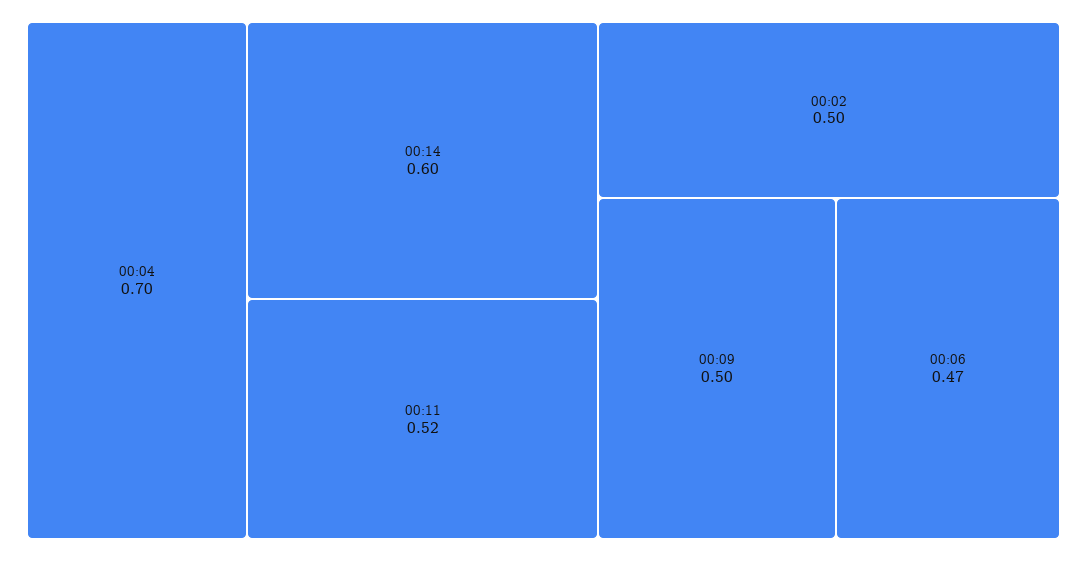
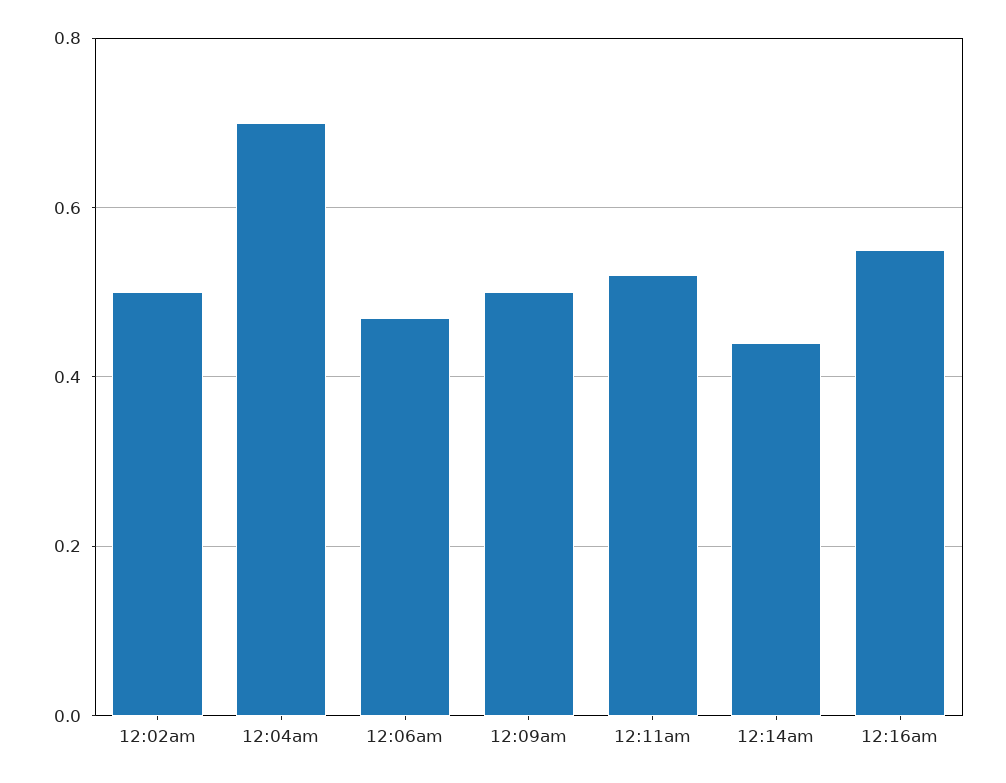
00:14: 0.6 -> 0.45
12:16am: none -> 0.55

